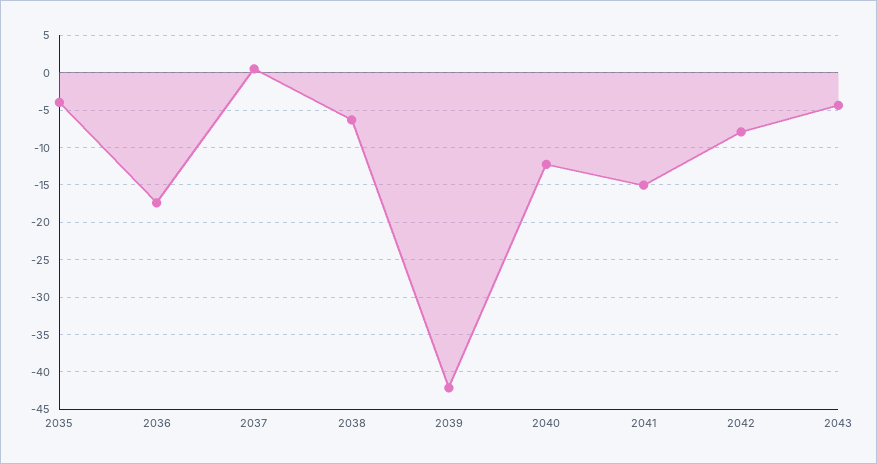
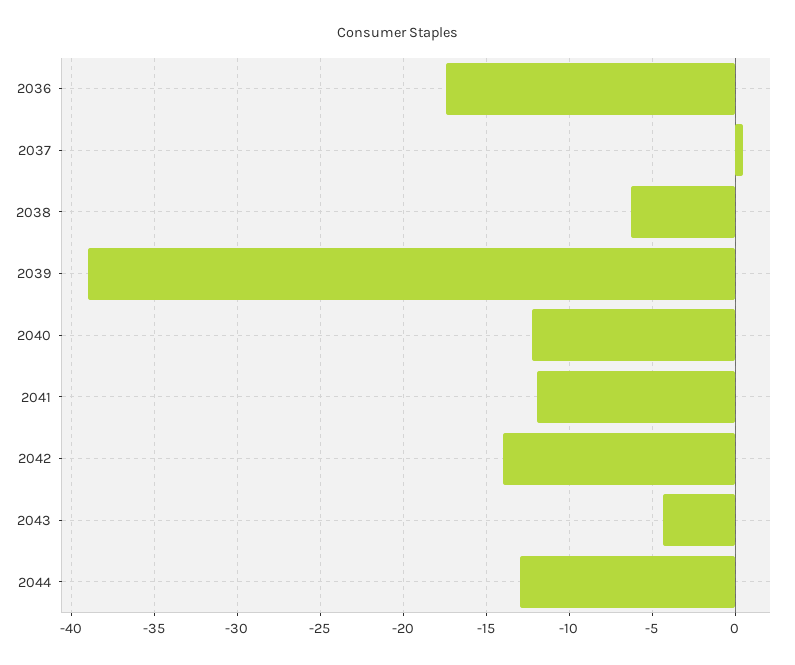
2035: -4 -> none
2039: -42 -> -39
2041: -15 -> -12
2042: -8 -> -14
2044: none -> -13

